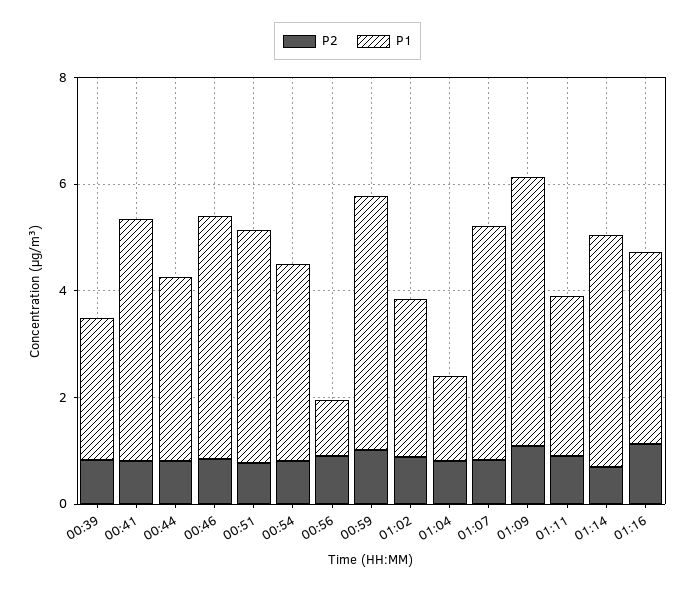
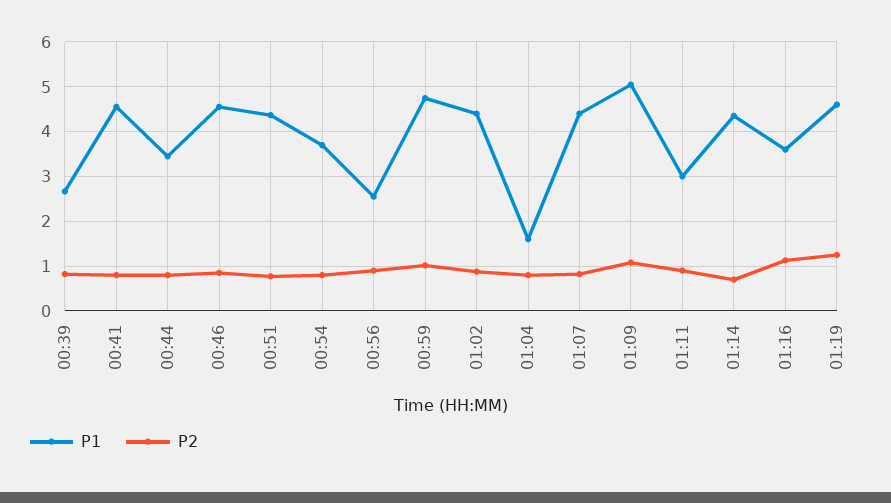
P1, 00:56: 1 -> 2.6
P1, 01:02: 3 -> 4.4
P1, 01:19: none -> 4.6
P2, 01:19: none -> 1.2

